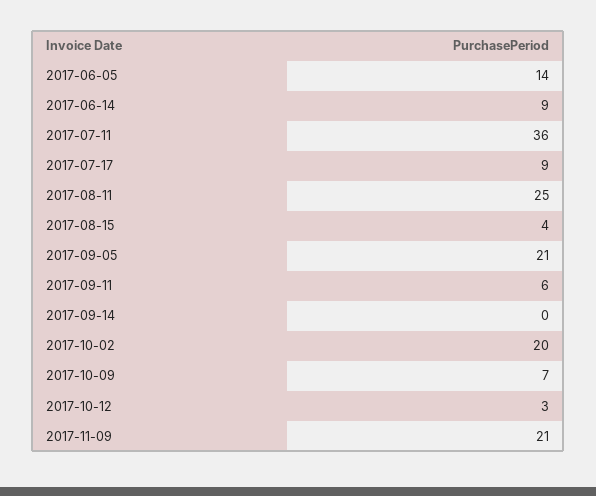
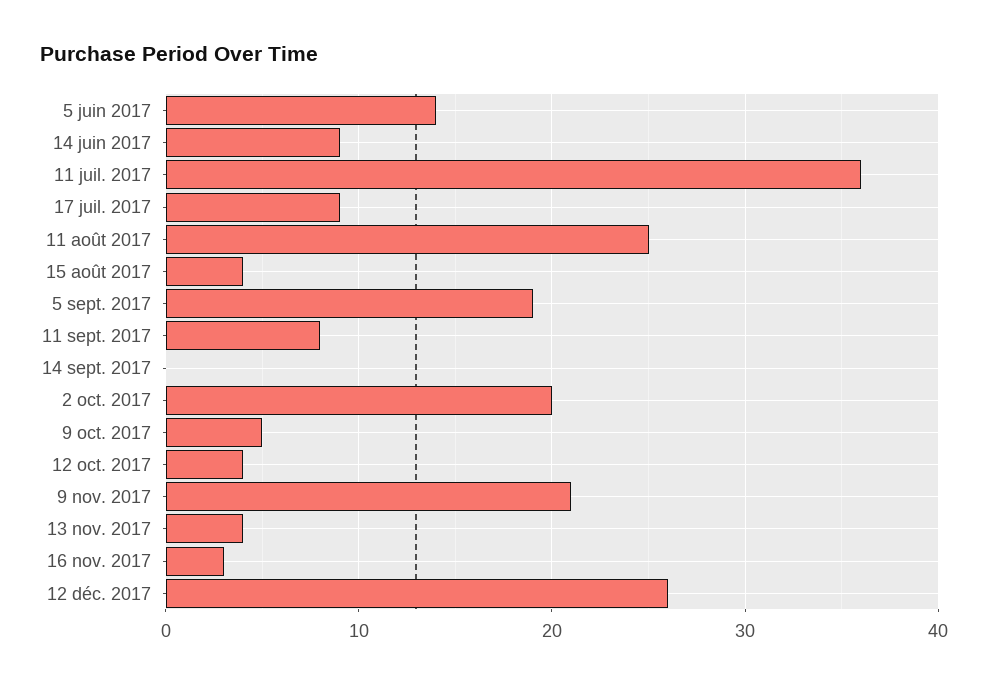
2017-09-05: 21 -> 19
2017-09-11: 6 -> 8
2017-10-09: 7 -> 5
2017-10-12: 3 -> 4
13 nov. 2017: none -> 4
16 nov. 2017: none -> 3
12 déc. 2017: none -> 26

